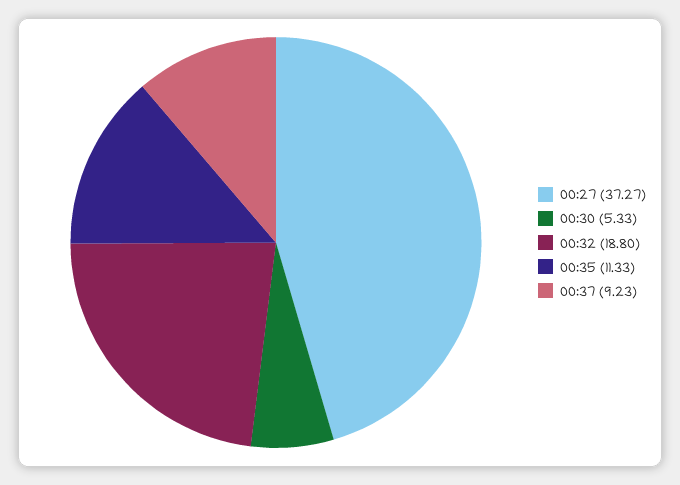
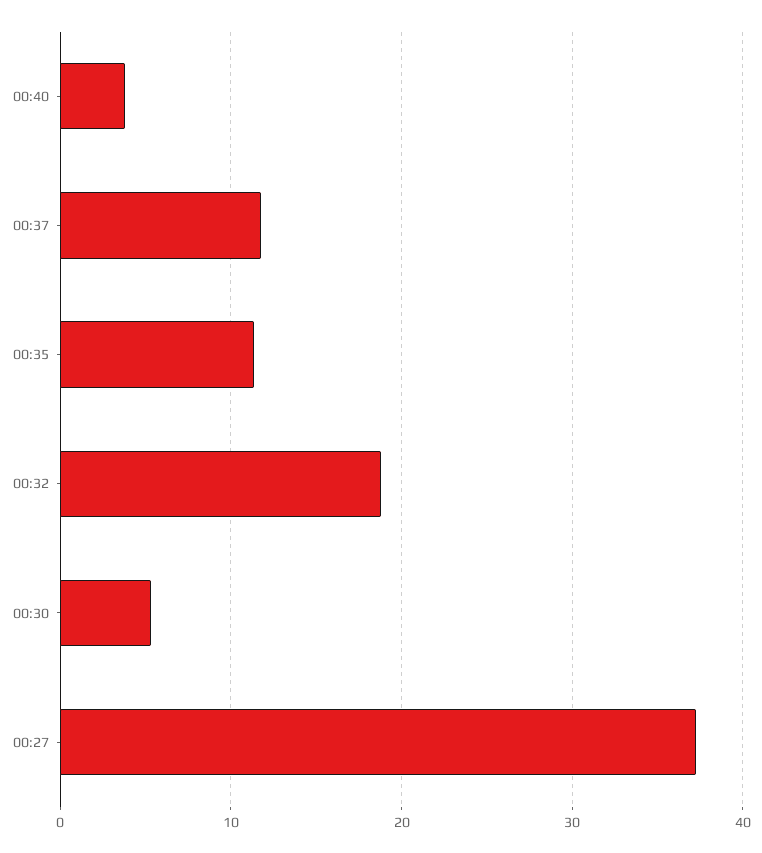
00:37: 9.23 -> 12
00:40: none -> 4

